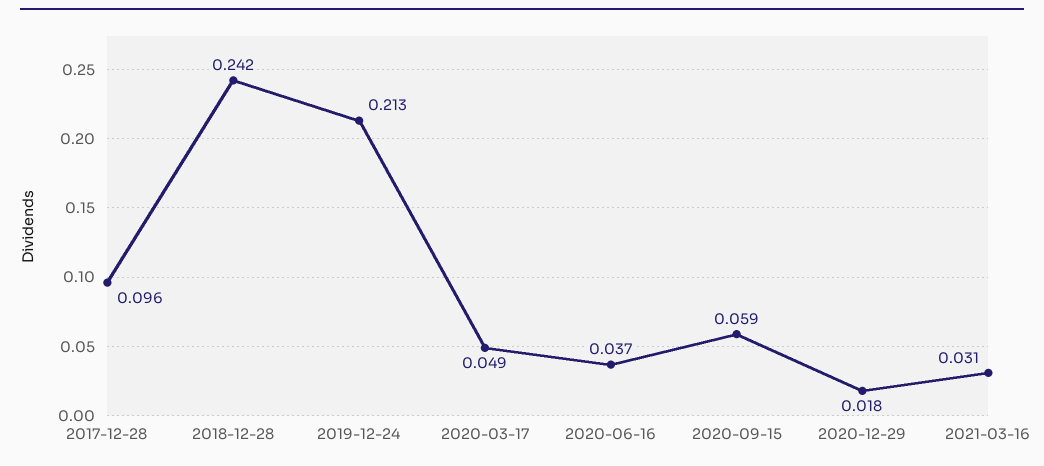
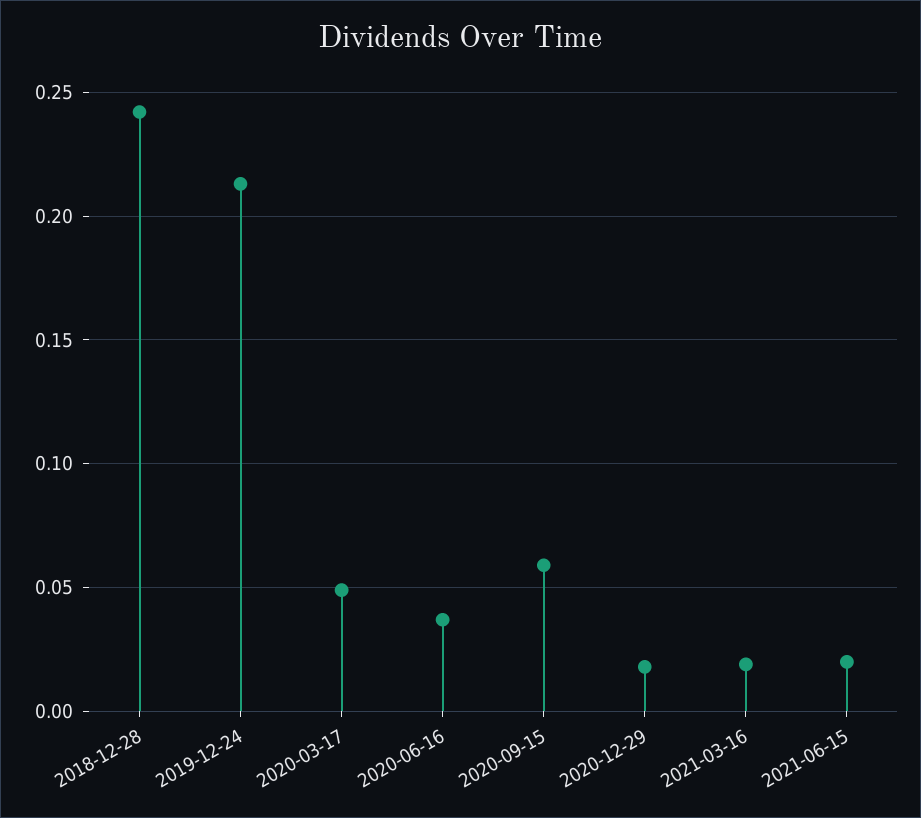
2017-12-28: 0.096 -> none
2021-03-16: 0.031 -> 0.02
2021-06-15: none -> 0.02

